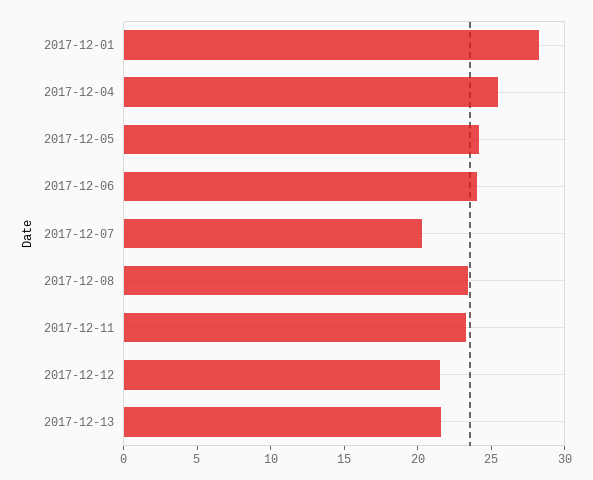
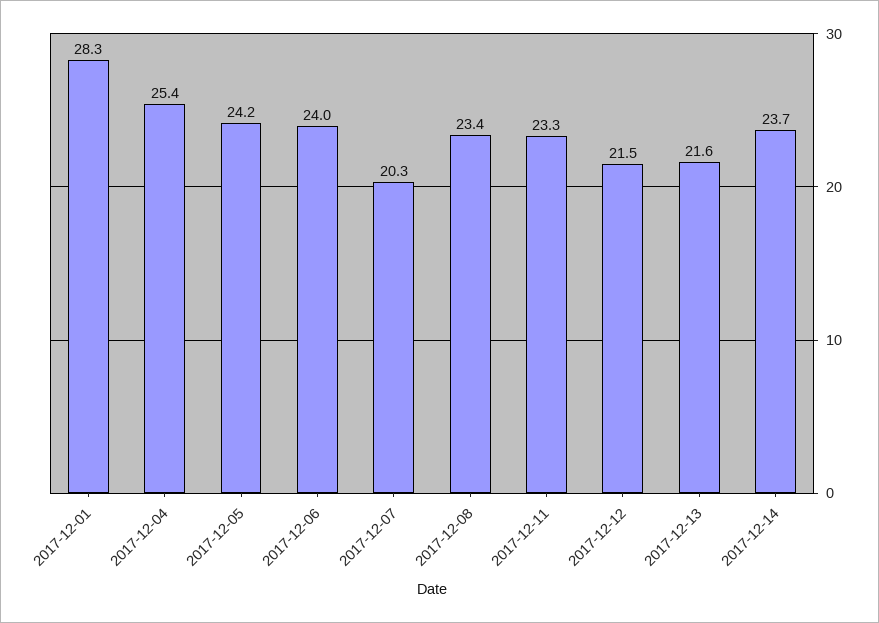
2017-12-14: none -> 23.7

